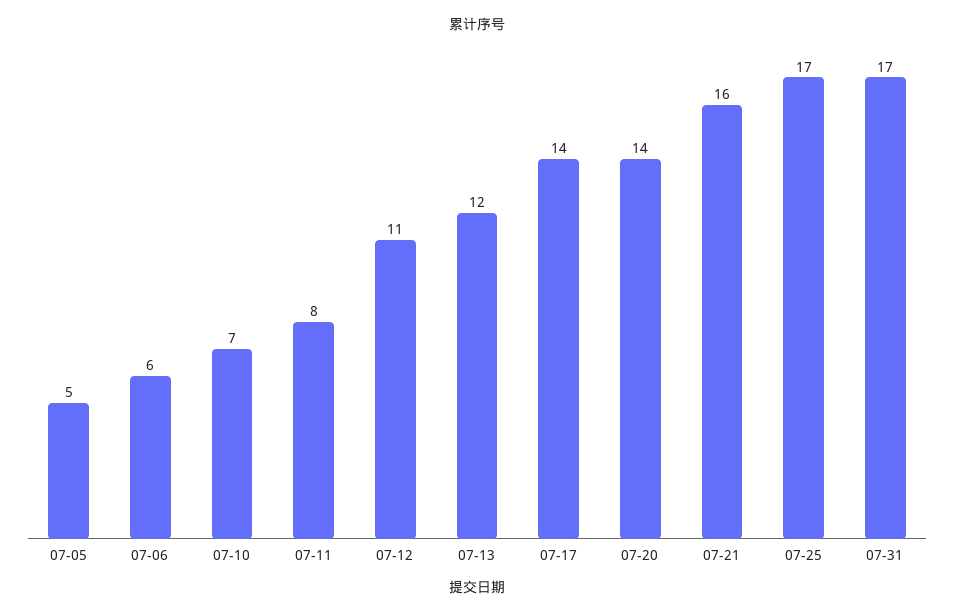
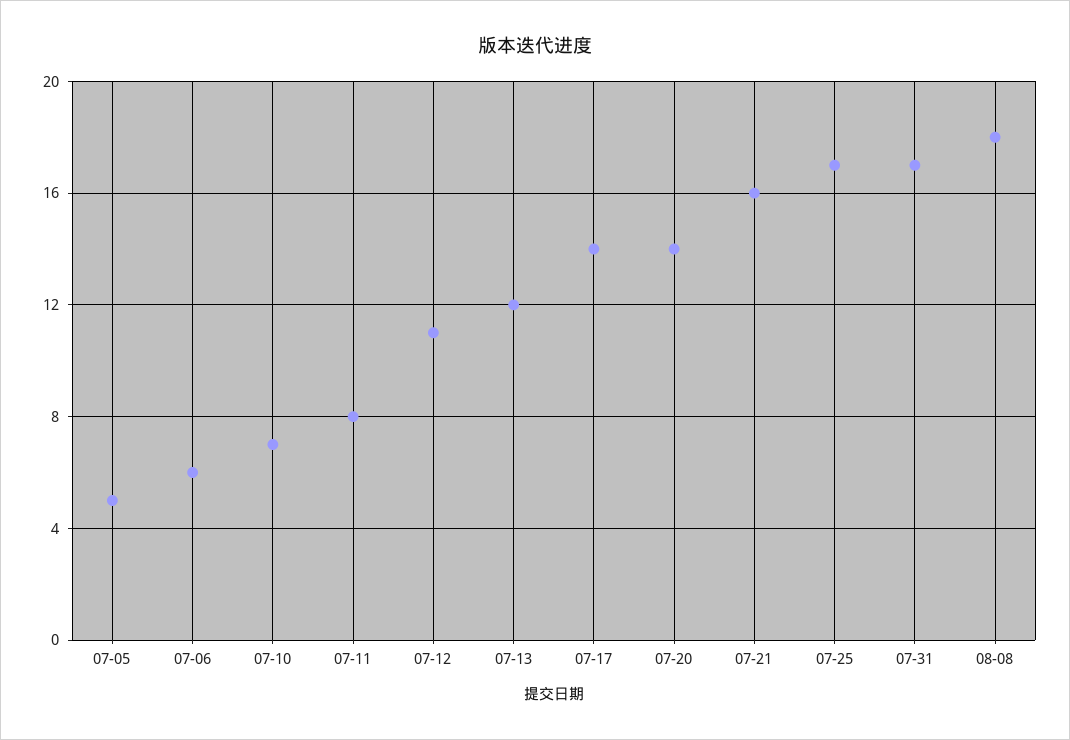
08-08: none -> 18

